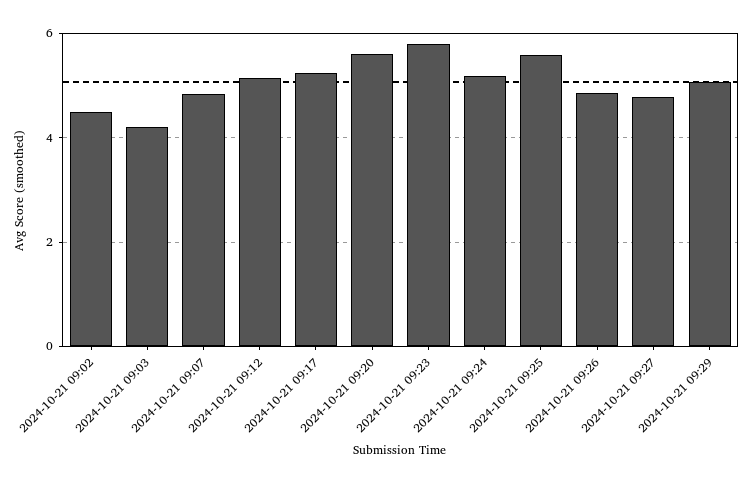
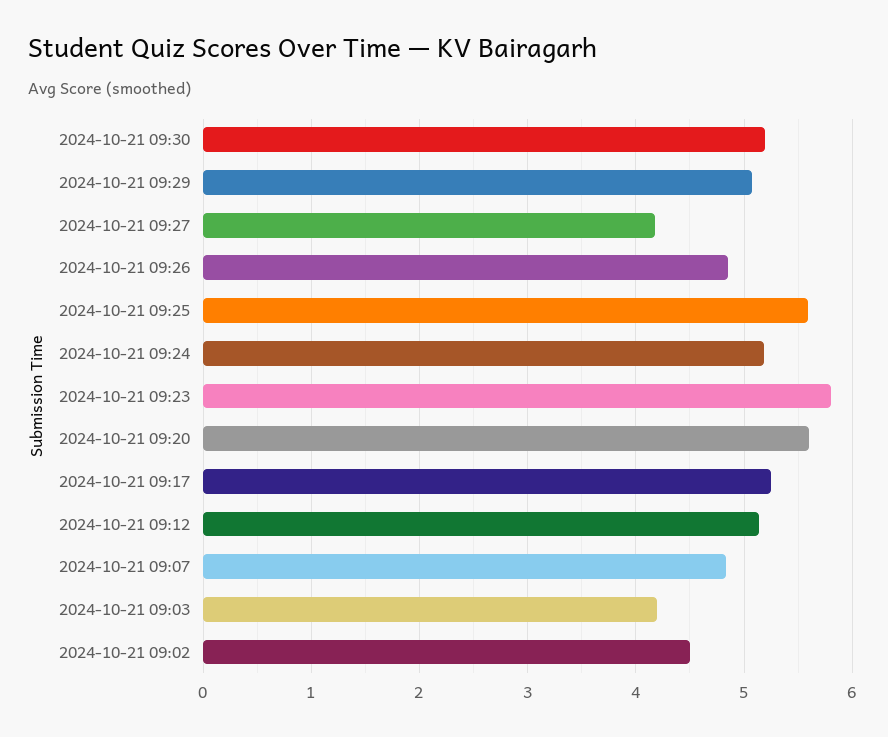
2024-10-21 09:27: 4.8 -> 4.2
2024-10-21 09:30: none -> 5.2

